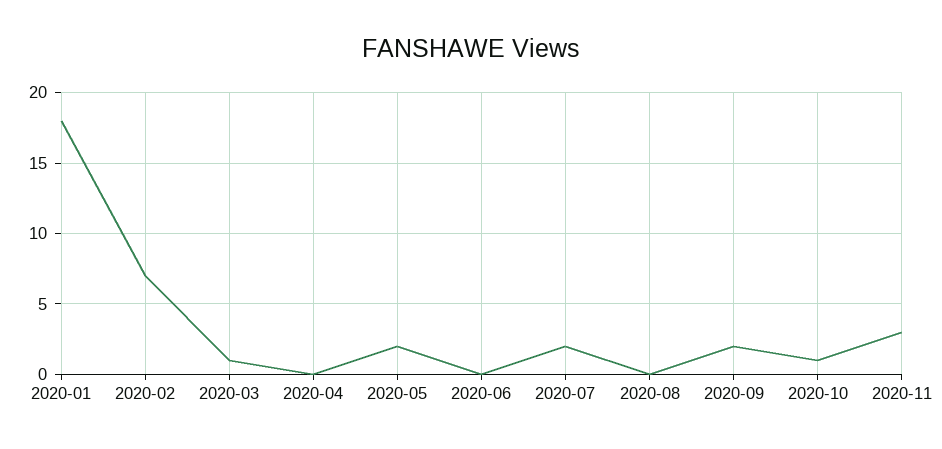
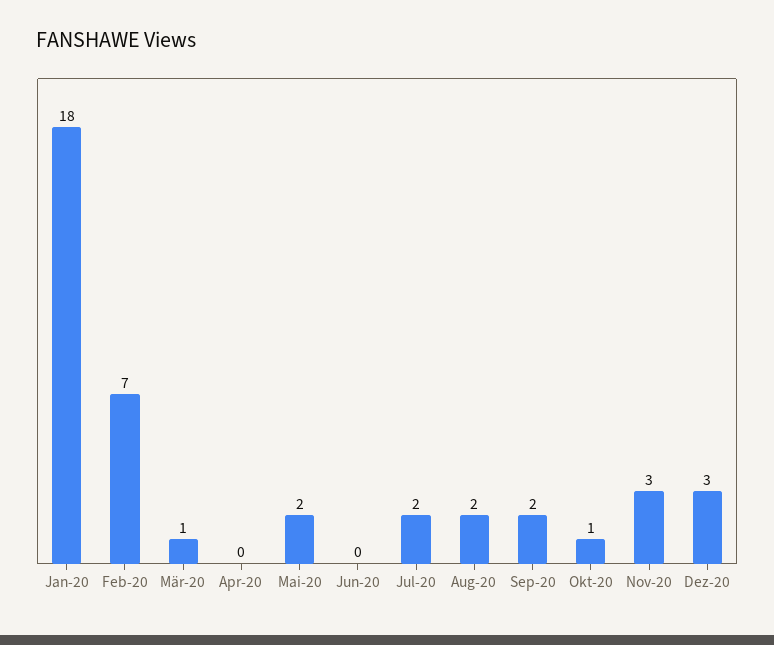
2020-08: 0 -> 2
Dez-20: none -> 3

